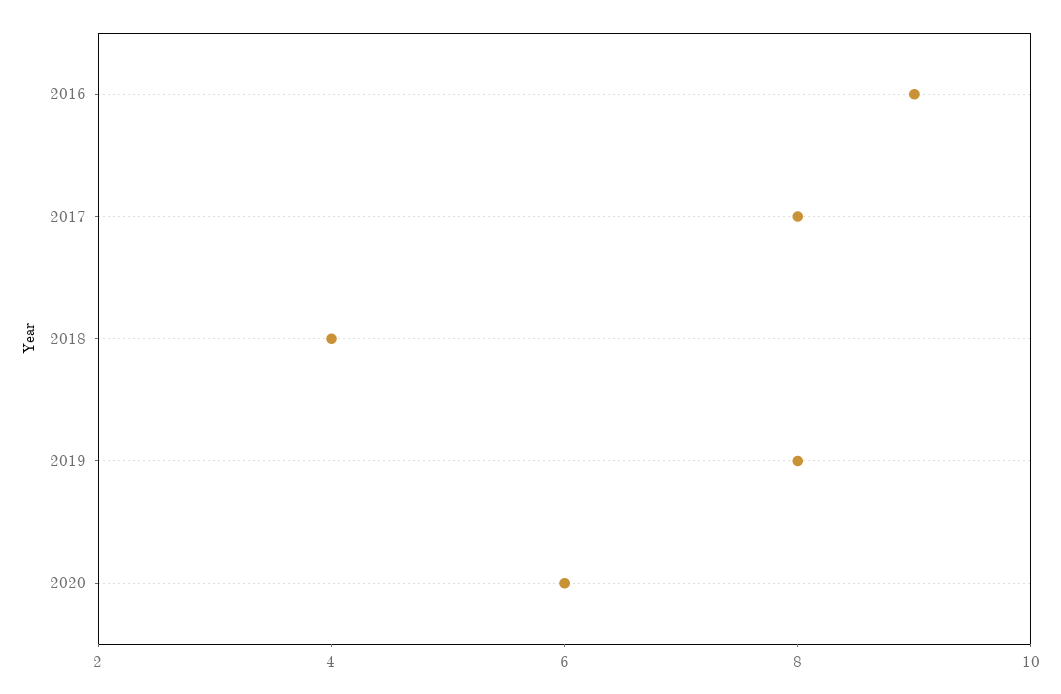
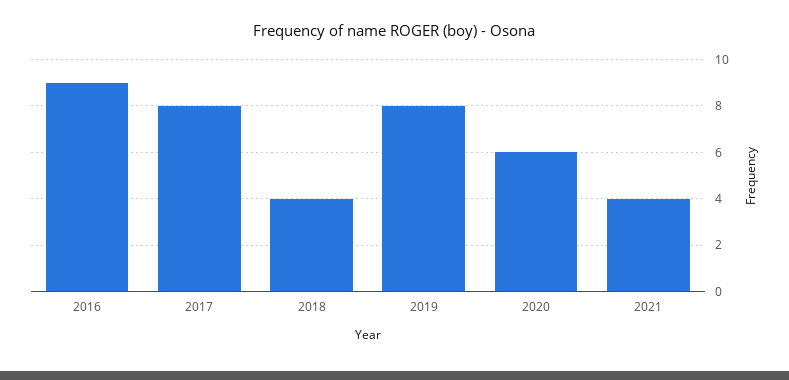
2021: none -> 4

